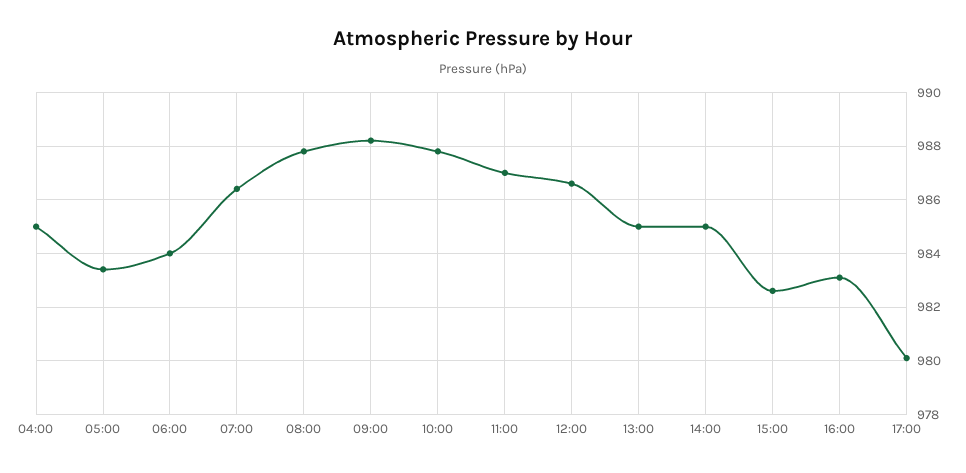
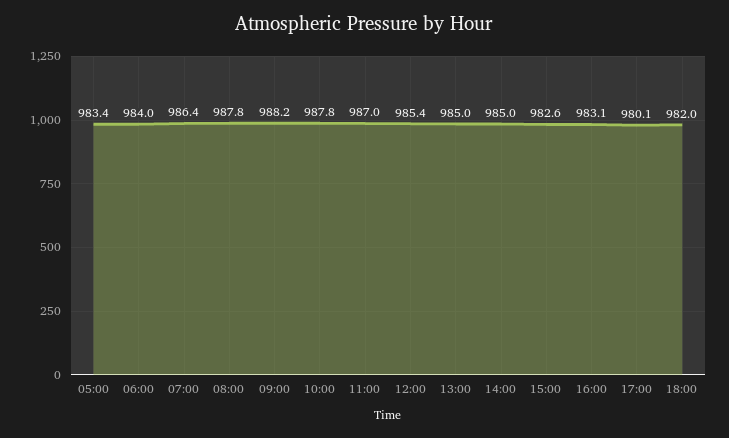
04:00: 985 -> none
12:00: 986.5 -> 985.4
18:00: none -> 982

